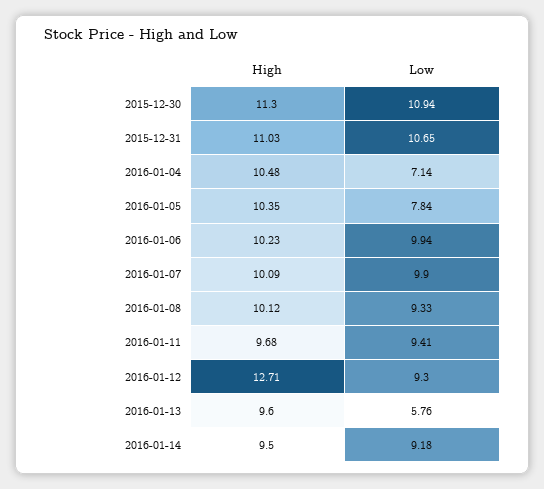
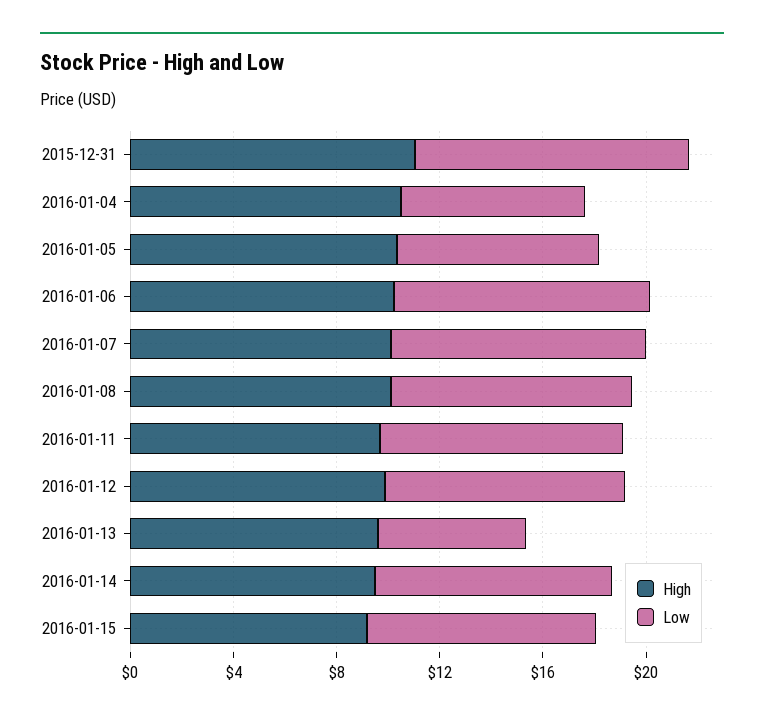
High, 2015-12-30: 11.3 -> none
Low, 2015-12-30: 10.94 -> none
High, 2016-01-12: 12.71 -> 10
High, 2016-01-15: none -> 9
Low, 2016-01-15: none -> 9

